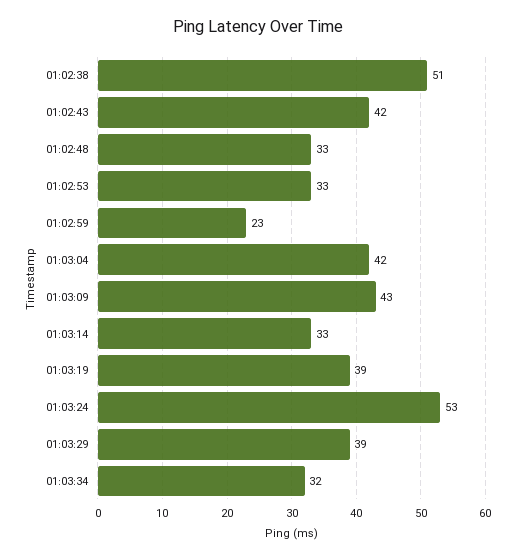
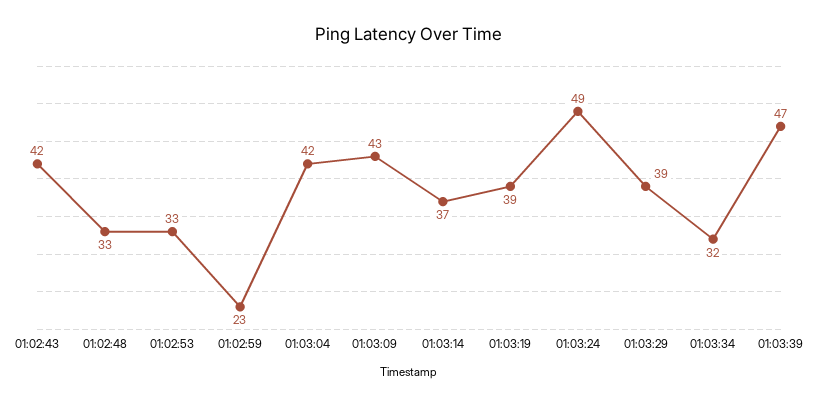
01:02:38: 51 -> none
01:03:14: 33 -> 37
01:03:24: 53 -> 49
01:03:39: none -> 47

